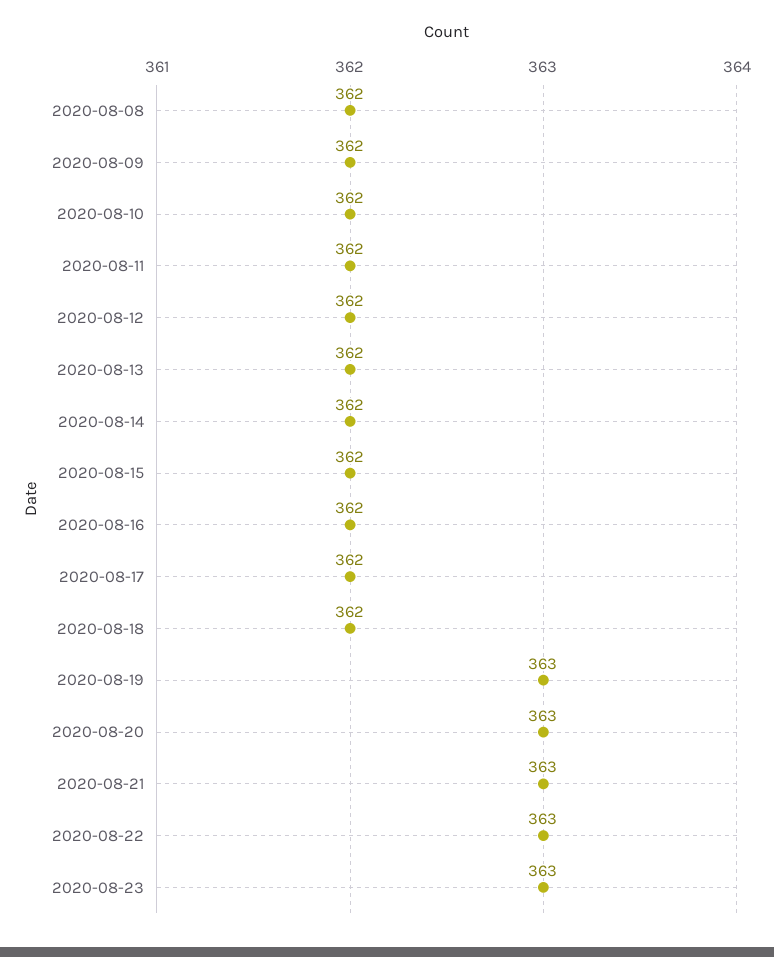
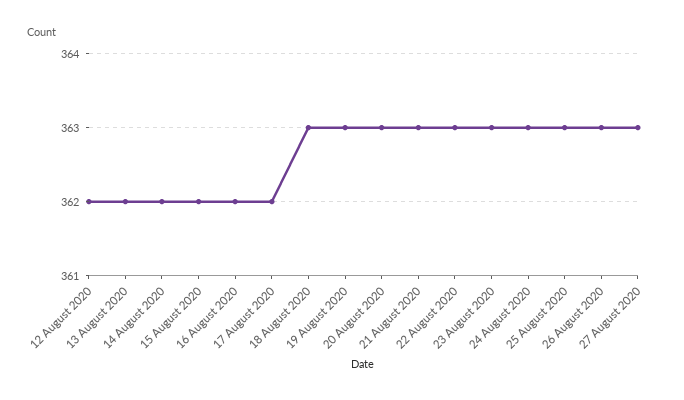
2020-08-08: 362 -> none
2020-08-09: 362 -> none
2020-08-10: 362 -> none
2020-08-11: 362 -> none
2020-08-18: 362 -> 363
24 August 2020: none -> 363
25 August 2020: none -> 363
26 August 2020: none -> 363
27 August 2020: none -> 363

